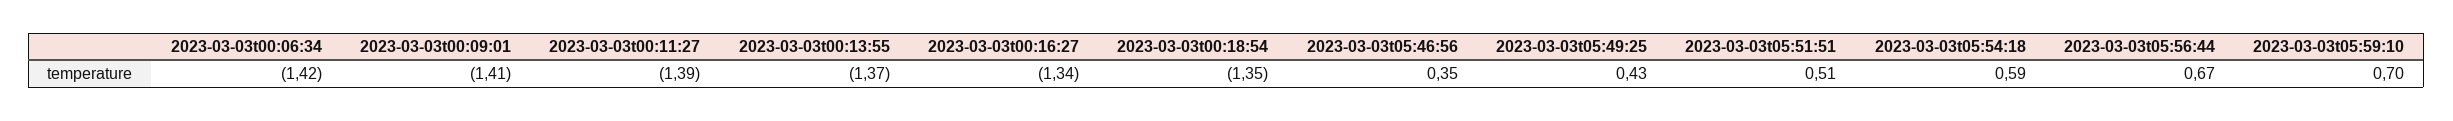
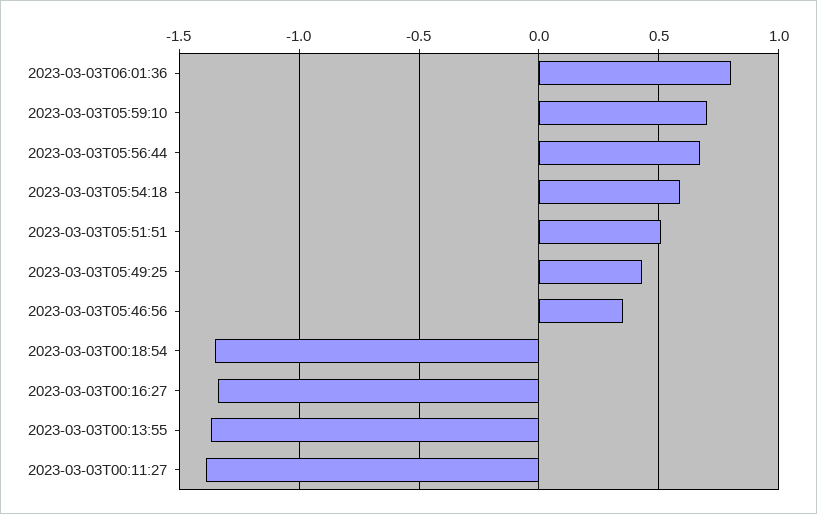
2023-03-03t00:06:34: -1.42 -> none
2023-03-03t00:09:01: -1.41 -> none
2023-03-03T06:01:36: none -> 0.8

